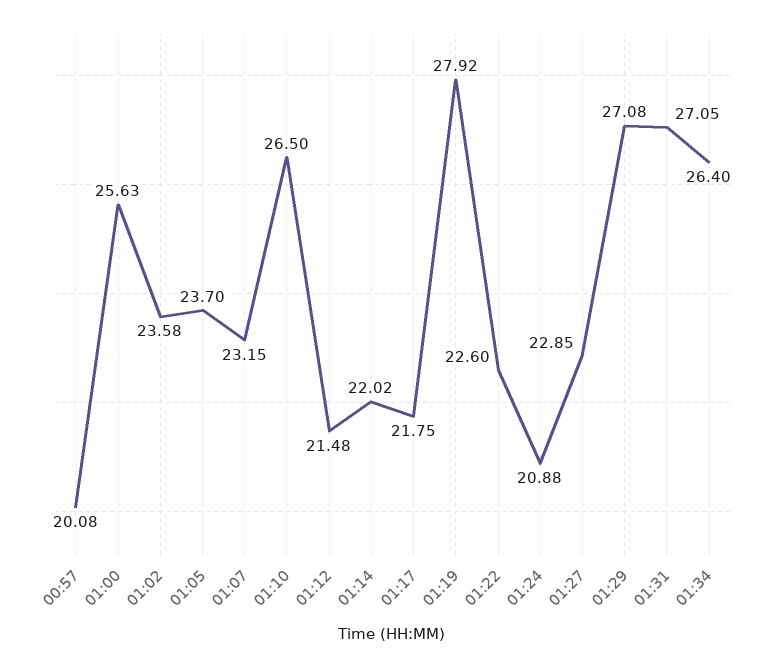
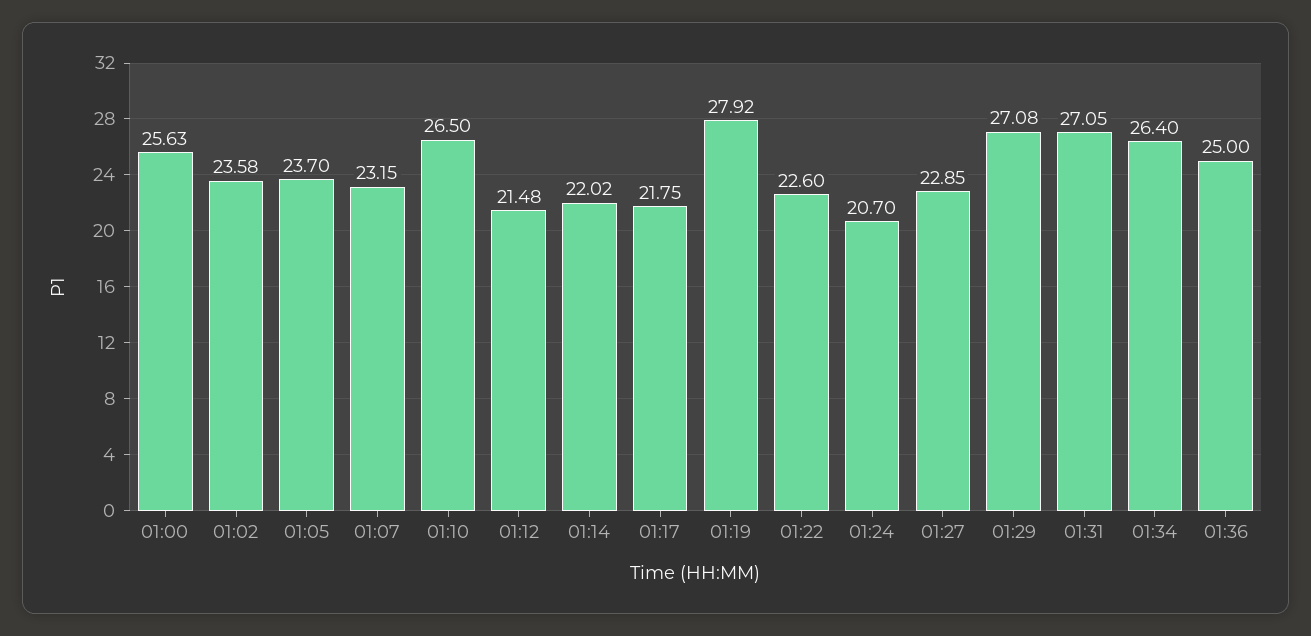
00:57: 20.08 -> none
01:24: 20.88 -> 20.7
01:36: none -> 25

